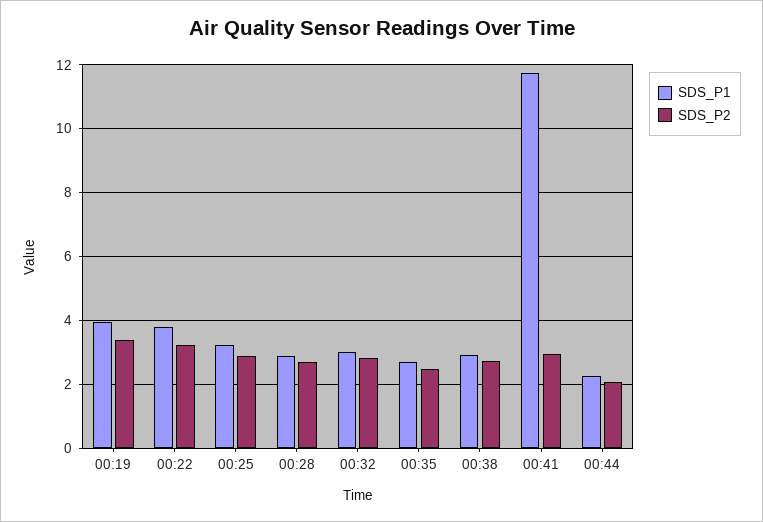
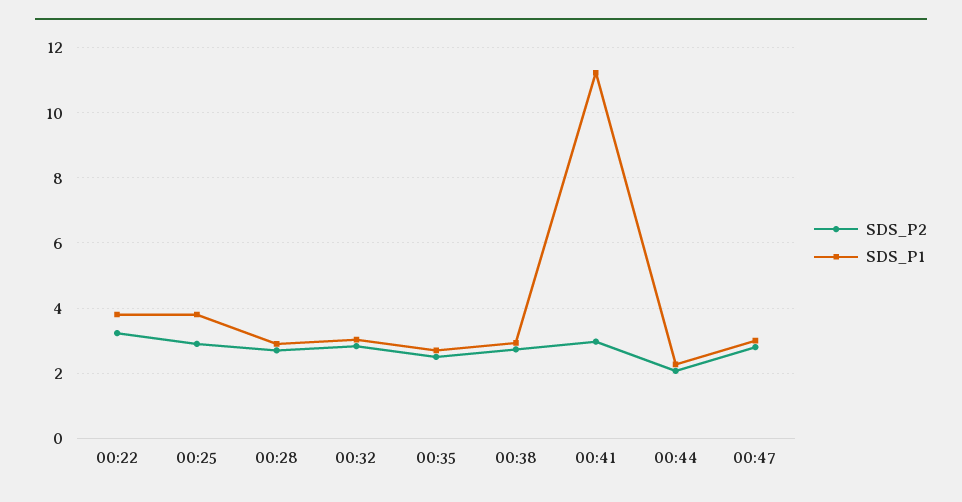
SDS_P1, 00:19: 4 -> none
SDS_P2, 00:19: 3.4 -> none
SDS_P1, 00:25: 3.2 -> 3.8
SDS_P1, 00:41: 11.8 -> 11.2
SDS_P2, 00:47: none -> 2.8
SDS_P1, 00:47: none -> 3

